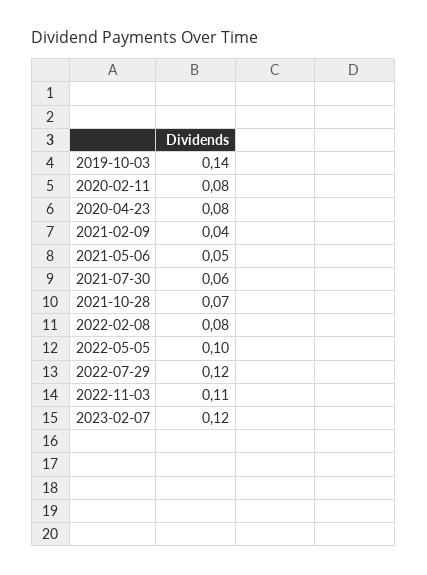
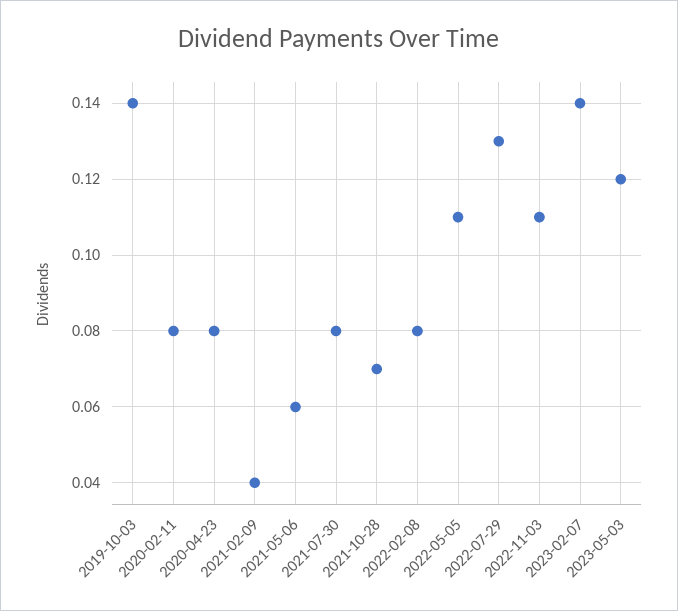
2021-05-06: 0.05 -> 0.06
2021-07-30: 0.06 -> 0.08
2022-05-05: 0.1 -> 0.11
2022-07-29: 0.12 -> 0.13
2023-02-07: 0.12 -> 0.14
2023-05-03: none -> 0.12

